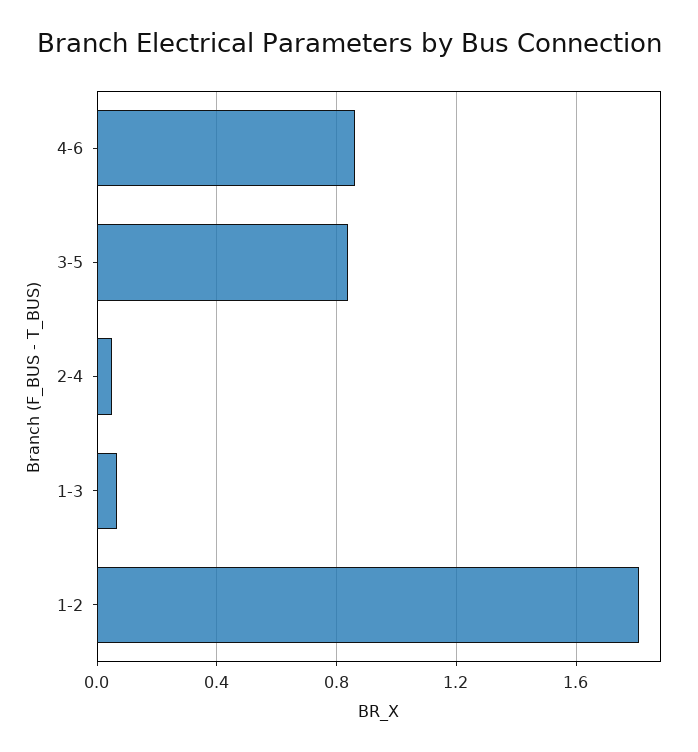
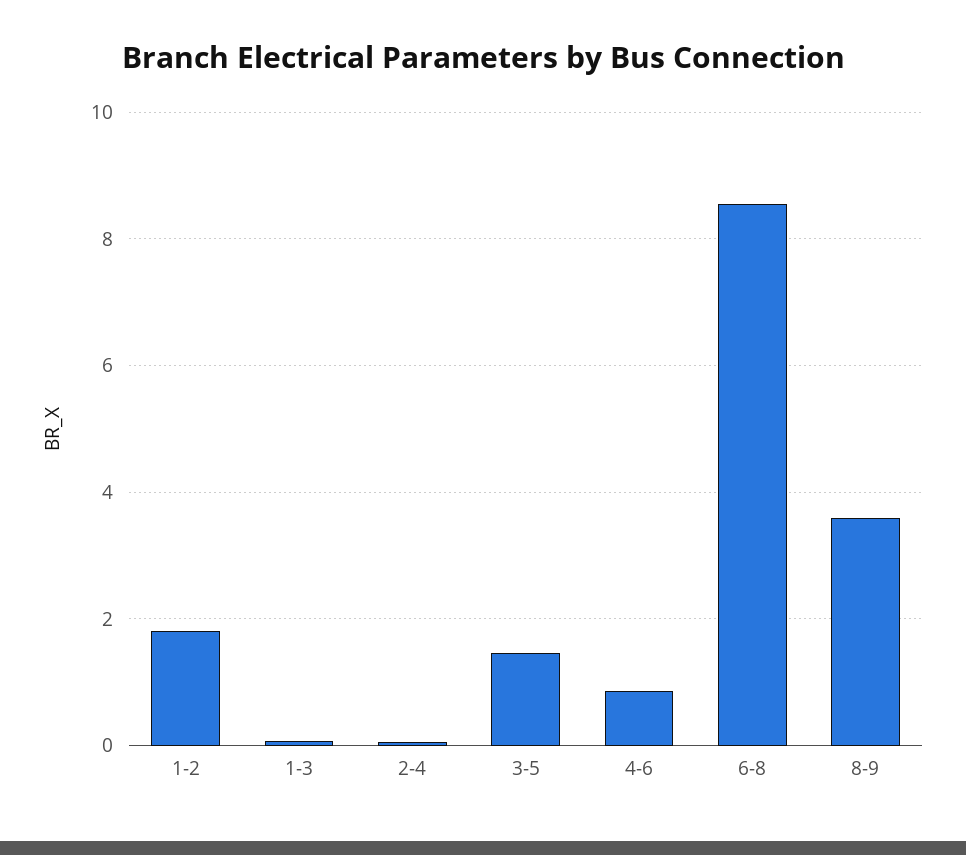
3-5: 0.85 -> 1.4
6-8: none -> 8.6
8-9: none -> 3.6

